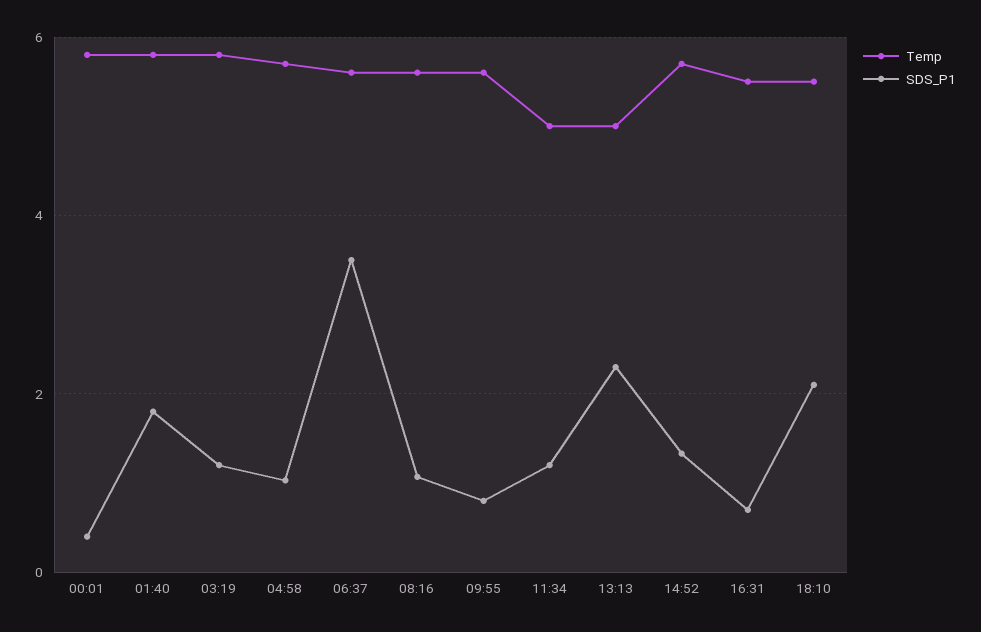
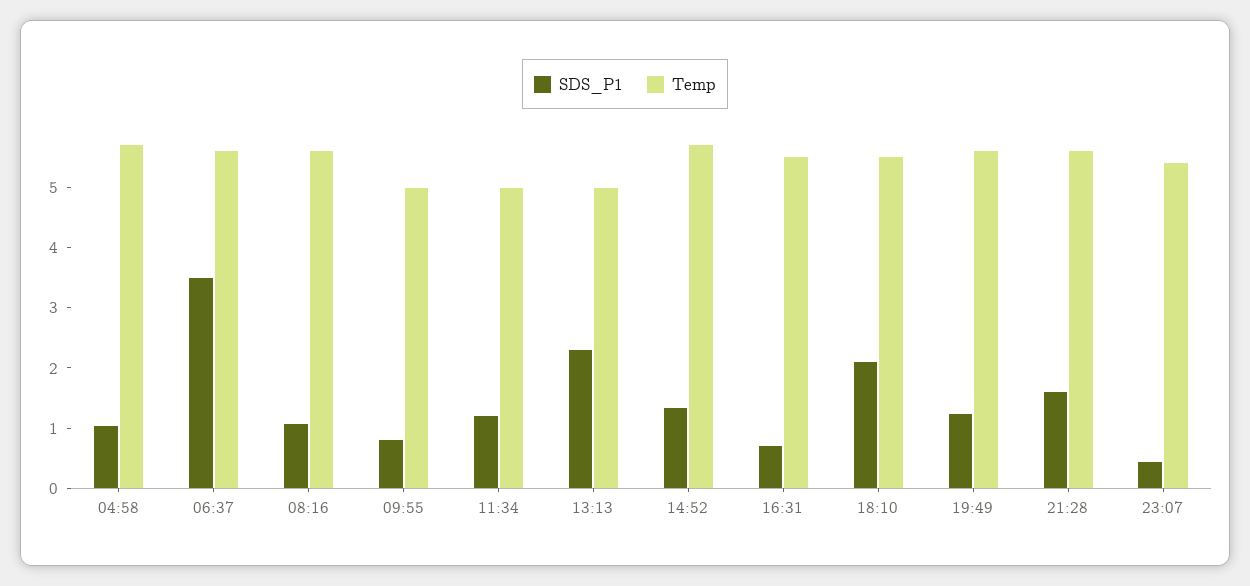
Temp, 00:01: 5.8 -> none
SDS_P1, 00:01: 0.4 -> none
Temp, 01:40: 5.8 -> none
SDS_P1, 01:40: 1.8 -> none
Temp, 03:19: 5.8 -> none
SDS_P1, 03:19: 1.2 -> none
Temp, 09:55: 5.6 -> 5
SDS_P1, 19:49: none -> 1.2
Temp, 19:49: none -> 5.6
SDS_P1, 21:28: none -> 1.6
Temp, 21:28: none -> 5.6
SDS_P1, 23:07: none -> 0.4
Temp, 23:07: none -> 5.4

